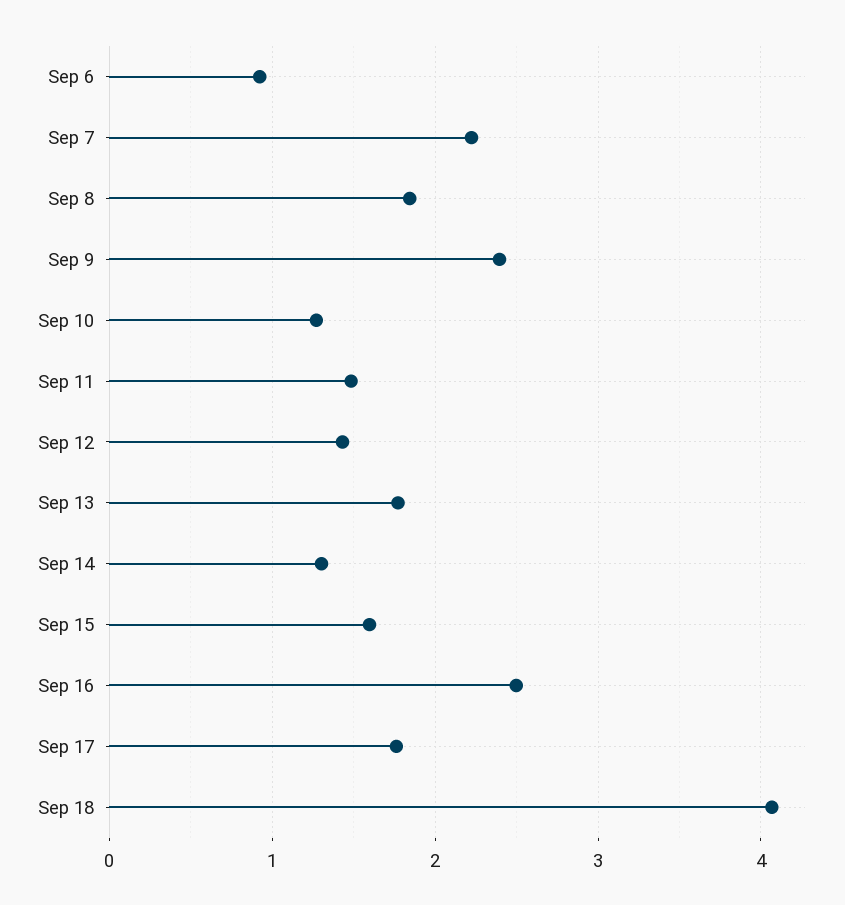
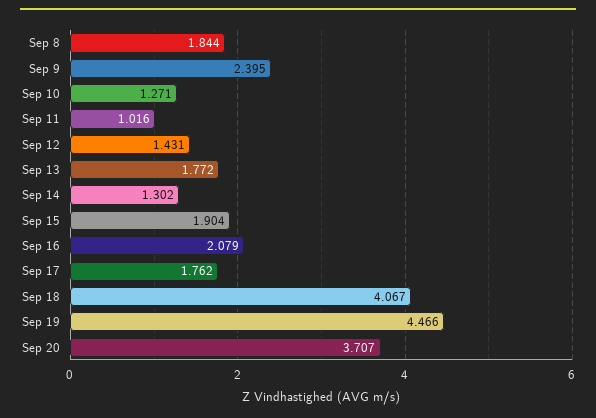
Sep 6: 0.9 -> none
Sep 7: 2.2 -> none
Sep 11: 1.5 -> 1.016
Sep 15: 1.6 -> 1.904
Sep 16: 2.5 -> 2.079
Sep 19: none -> 4.466
Sep 20: none -> 3.707

